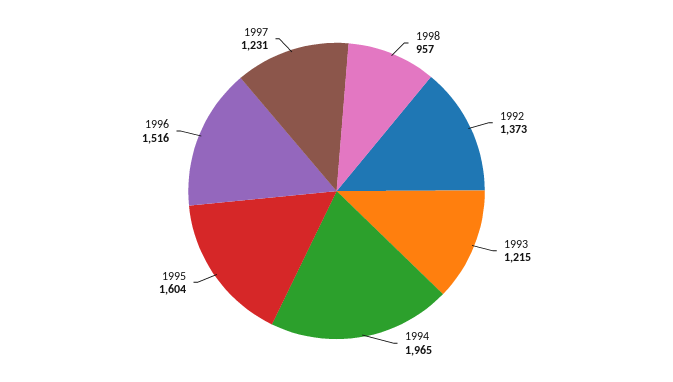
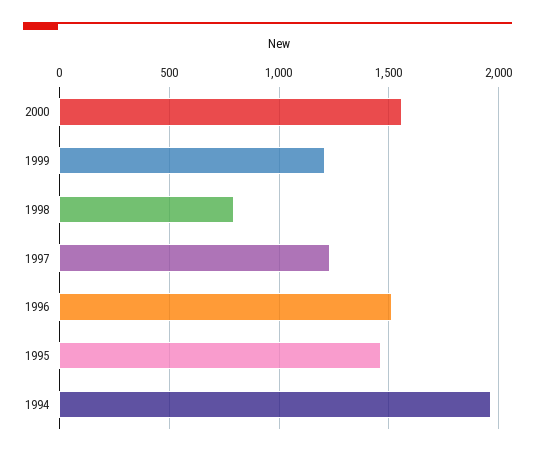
1998: 957 -> 800
1992: 1373 -> none
1993: 1215 -> none
1995: 1604 -> 1450
2000: none -> 1550
1999: none -> 1200

